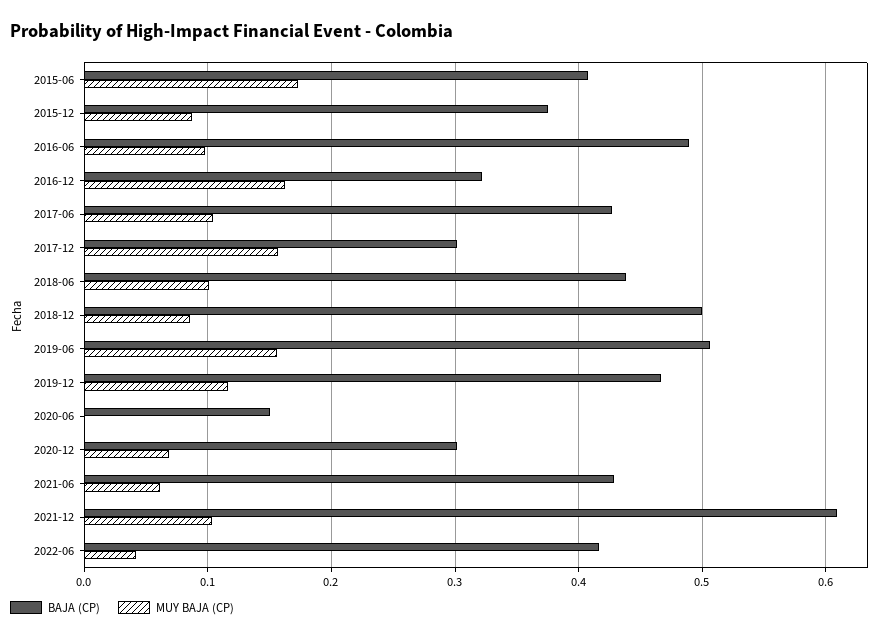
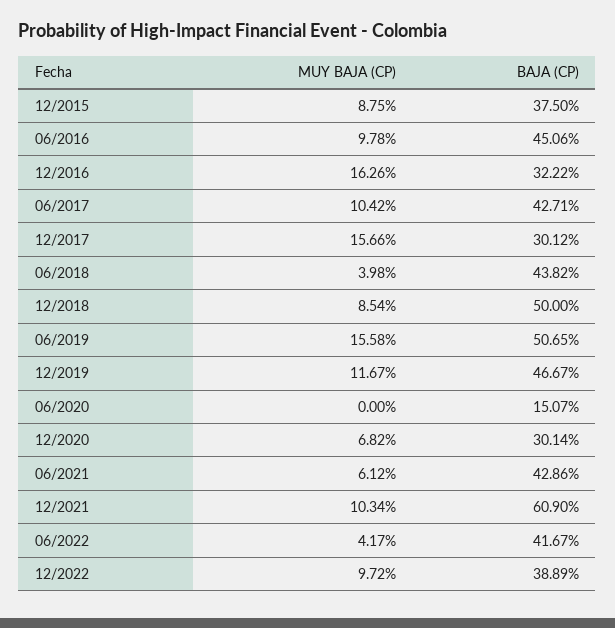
BAJA (CP), 2015-06: 0.41 -> none
MUY BAJA (CP), 2015-06: 0.17 -> none
BAJA (CP), 2016-06: 0.49 -> 0.4506
MUY BAJA (CP), 2018-06: 0.1 -> 0.0398
MUY BAJA (CP), 12/2022: none -> 0.0972
BAJA (CP), 12/2022: none -> 0.3889

